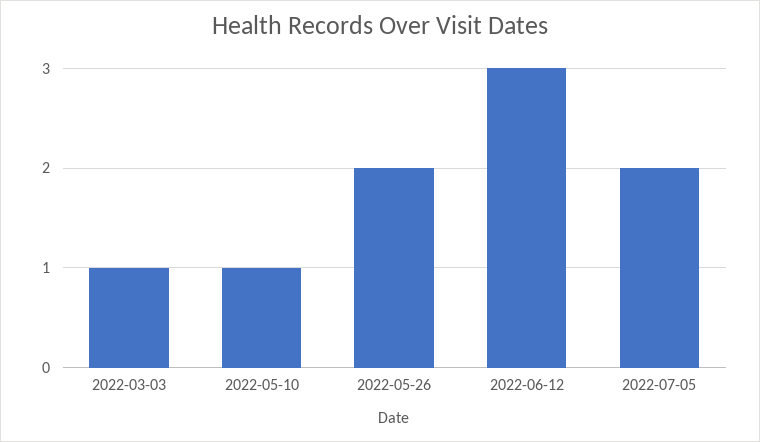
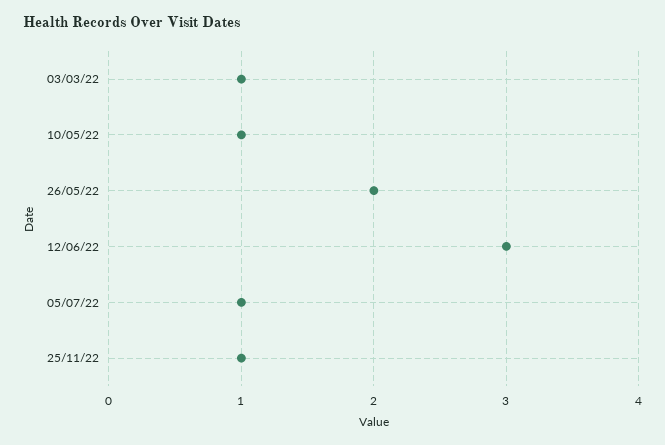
2022-07-05: 2 -> 1
25/11/22: none -> 1

